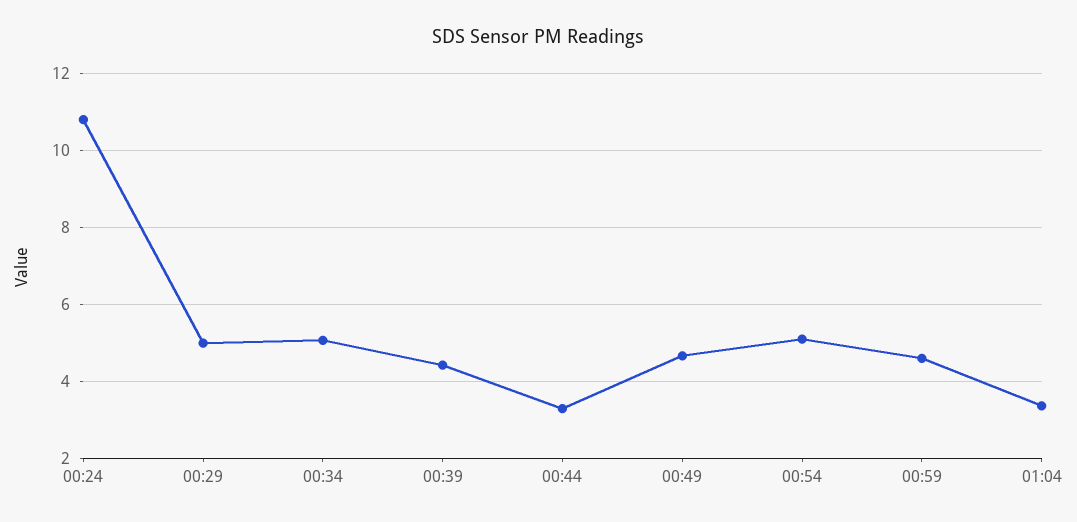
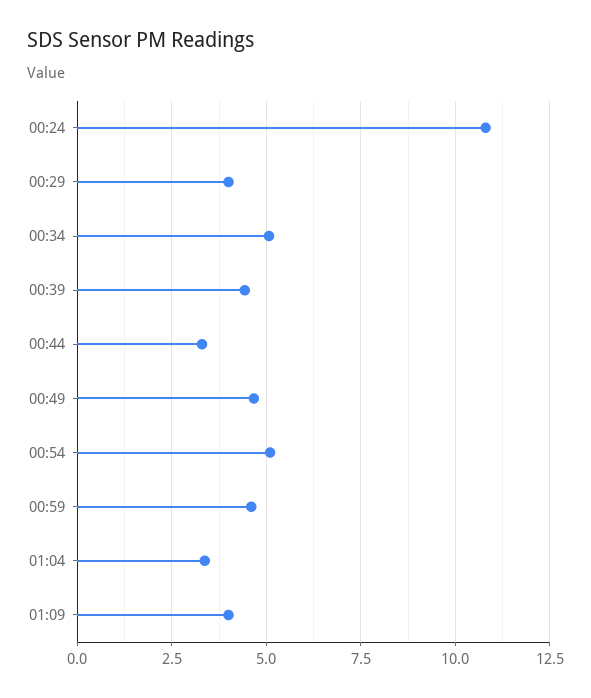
00:29: 5 -> 4
01:09: none -> 4

